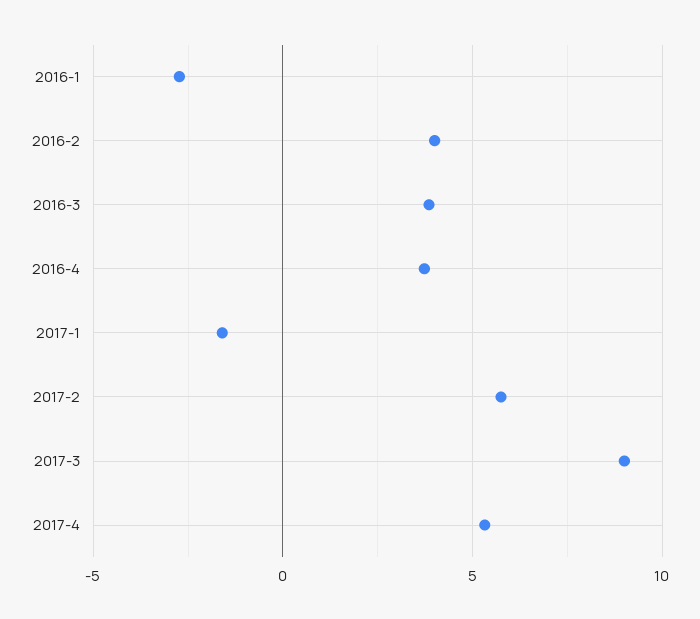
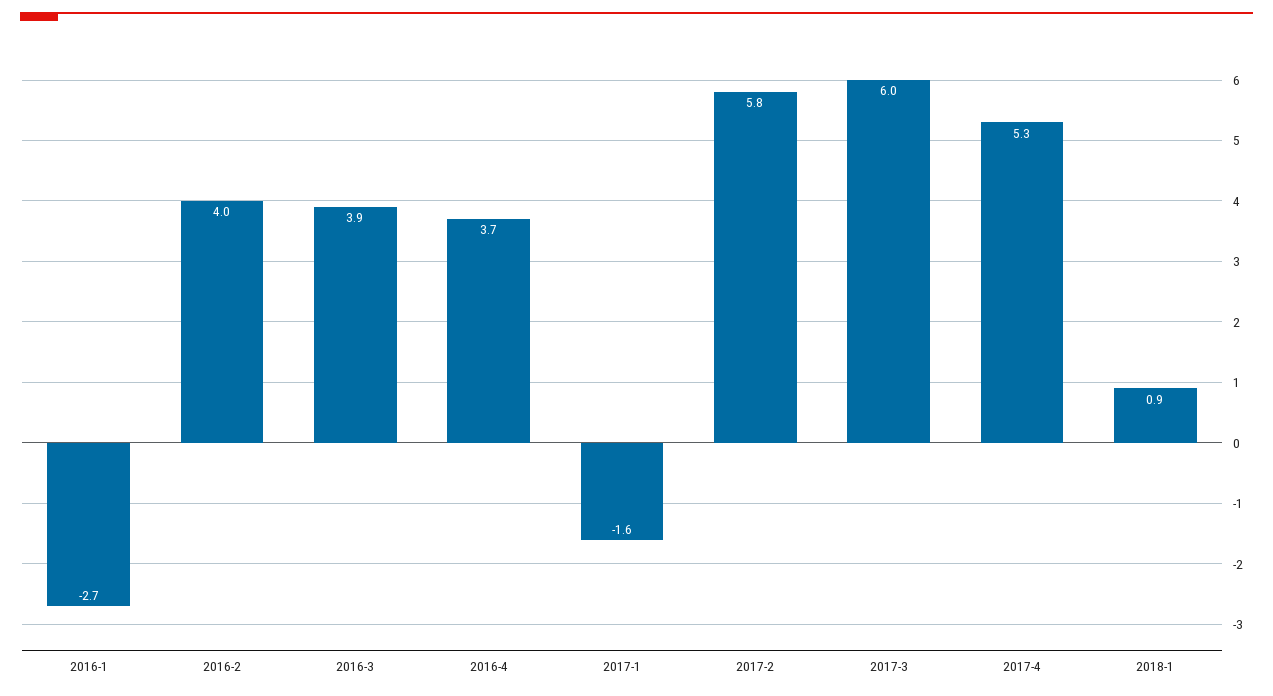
2017-3: 9 -> 6
2018-1: none -> 0.9

